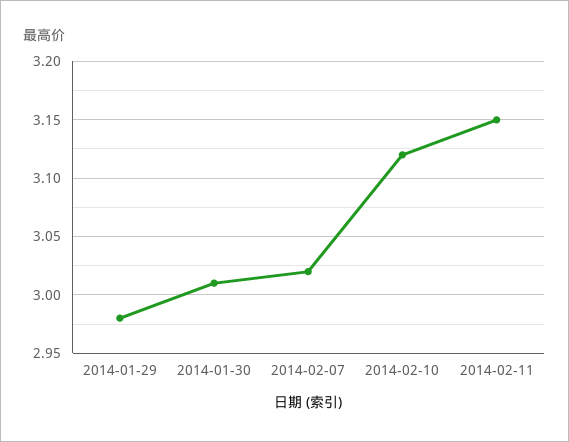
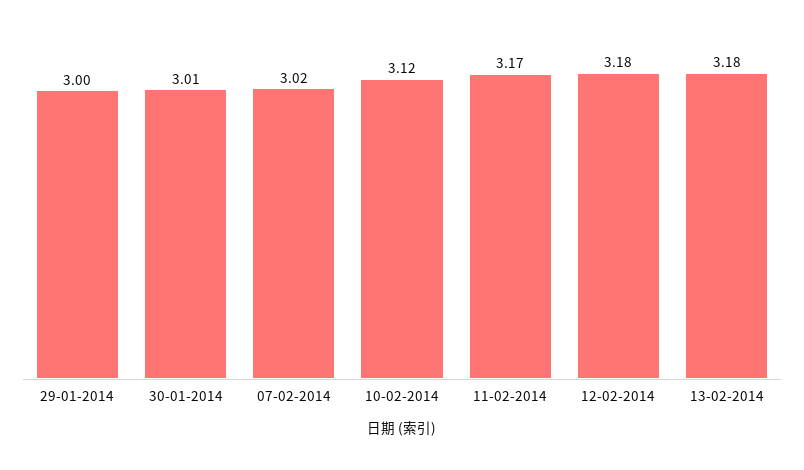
2014-01-29: 2.98 -> 3
2014-02-11: 3.15 -> 3.17
12-02-2014: none -> 3.18
13-02-2014: none -> 3.18

